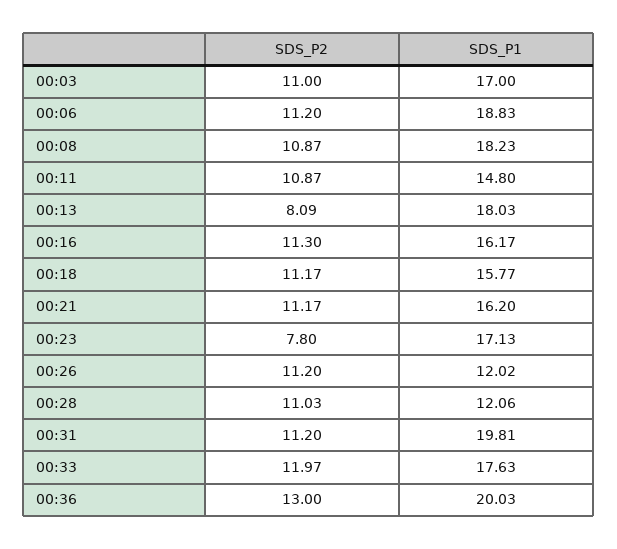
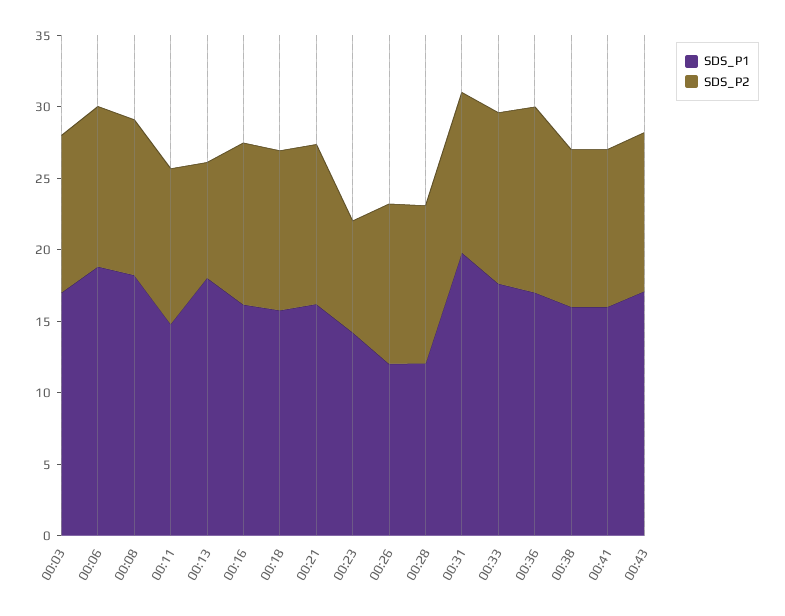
SDS_P1, 00:23: 17.13 -> 14
SDS_P1, 00:36: 20.03 -> 17
SDS_P1, 00:38: none -> 16
SDS_P2, 00:38: none -> 11
SDS_P1, 00:41: none -> 16
SDS_P2, 00:41: none -> 11
SDS_P1, 00:43: none -> 17
SDS_P2, 00:43: none -> 11

